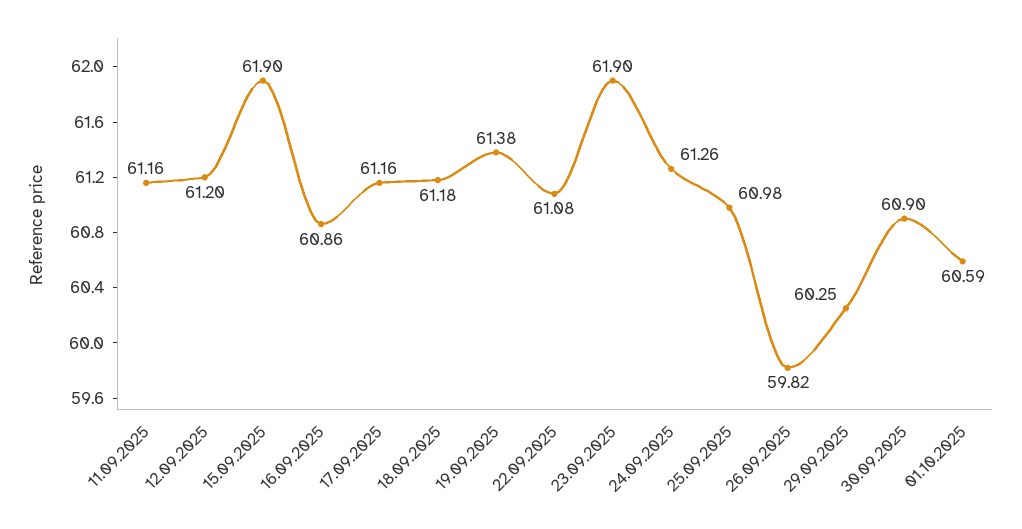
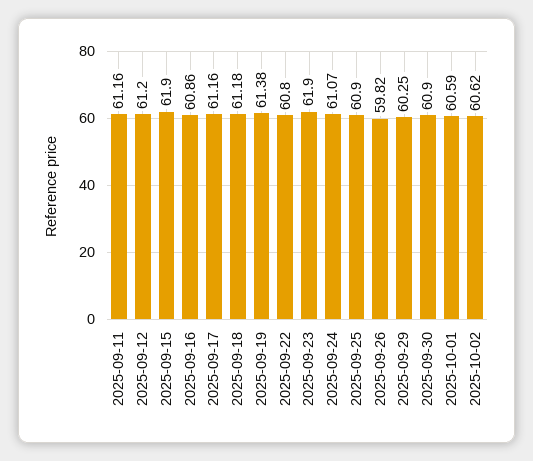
22.09.2025: 61.08 -> 60.8
24.09.2025: 61.26 -> 61.07
25.09.2025: 60.98 -> 60.9
2025-10-02: none -> 60.62

